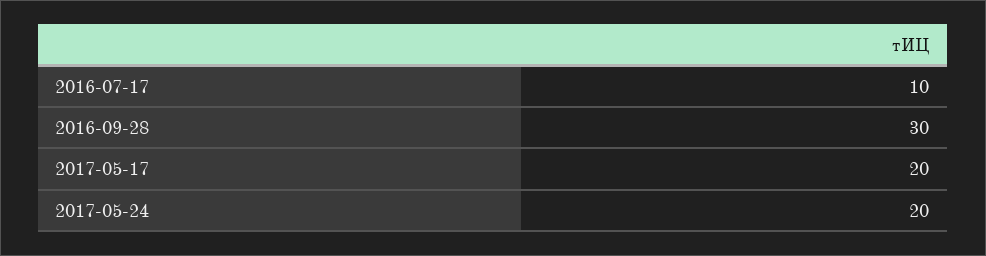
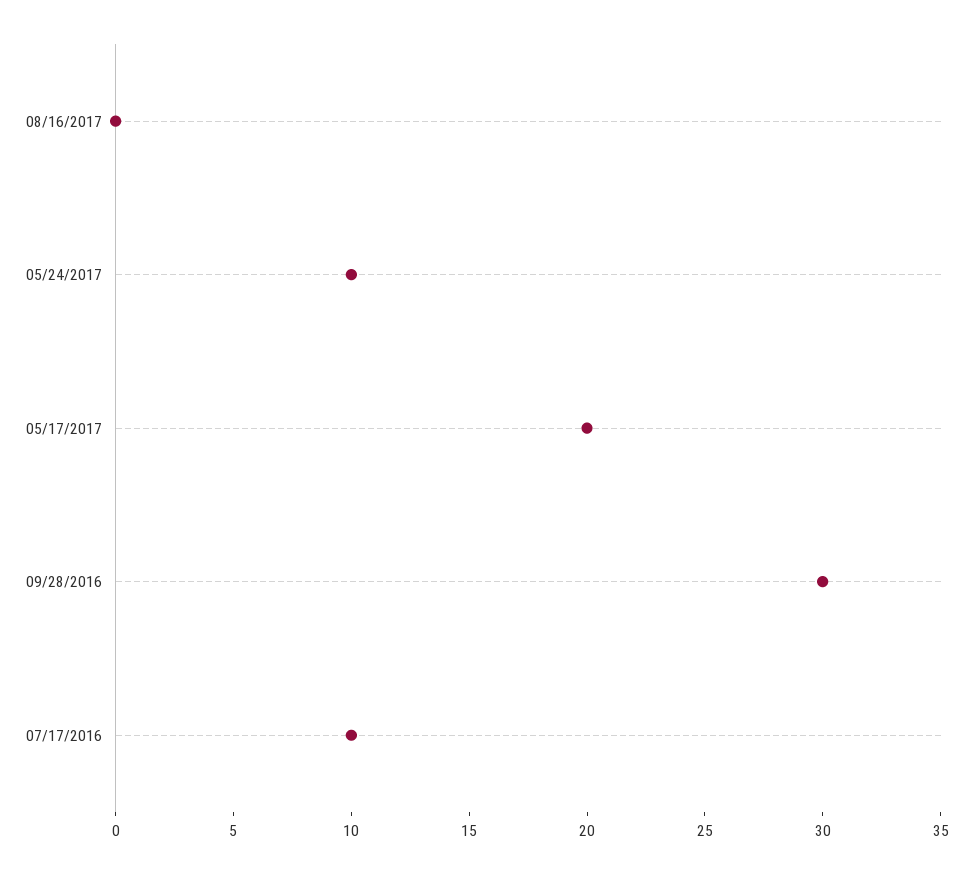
2017-05-24: 20 -> 10
08/16/2017: none -> 0

